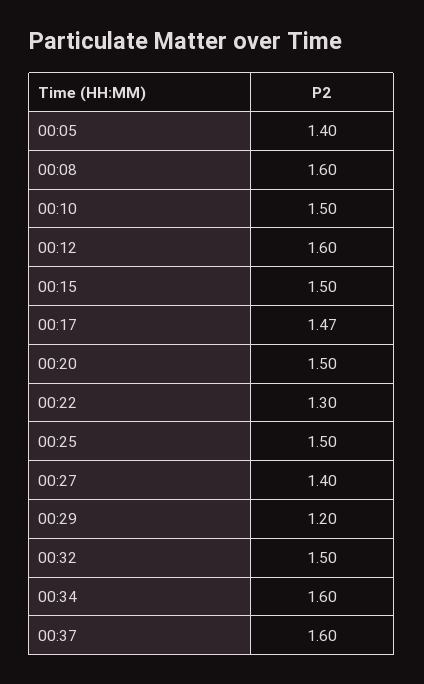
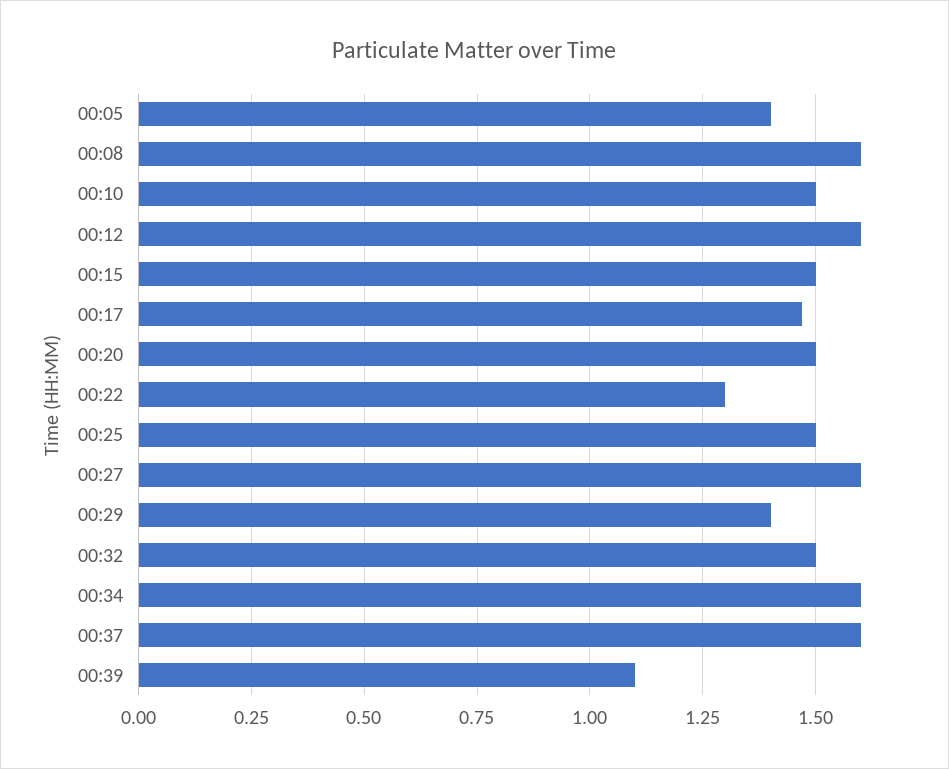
00:27: 1.4 -> 1.6
00:29: 1.2 -> 1.4
00:39: none -> 1.1

